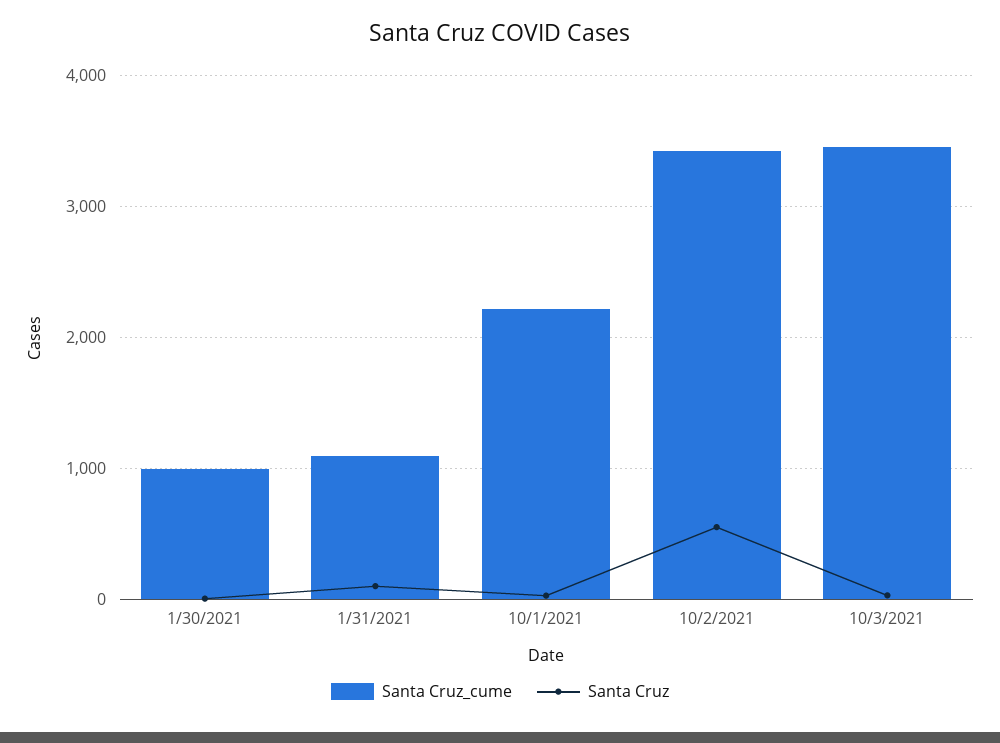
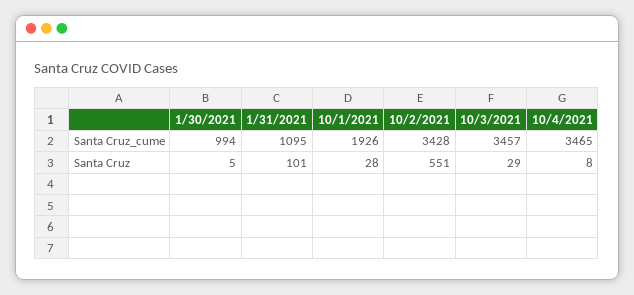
Santa Cruz_cume, 10/1/2021: 2200 -> 1926
Santa Cruz_cume, 10/4/2021: none -> 3465
Santa Cruz, 10/4/2021: none -> 8

